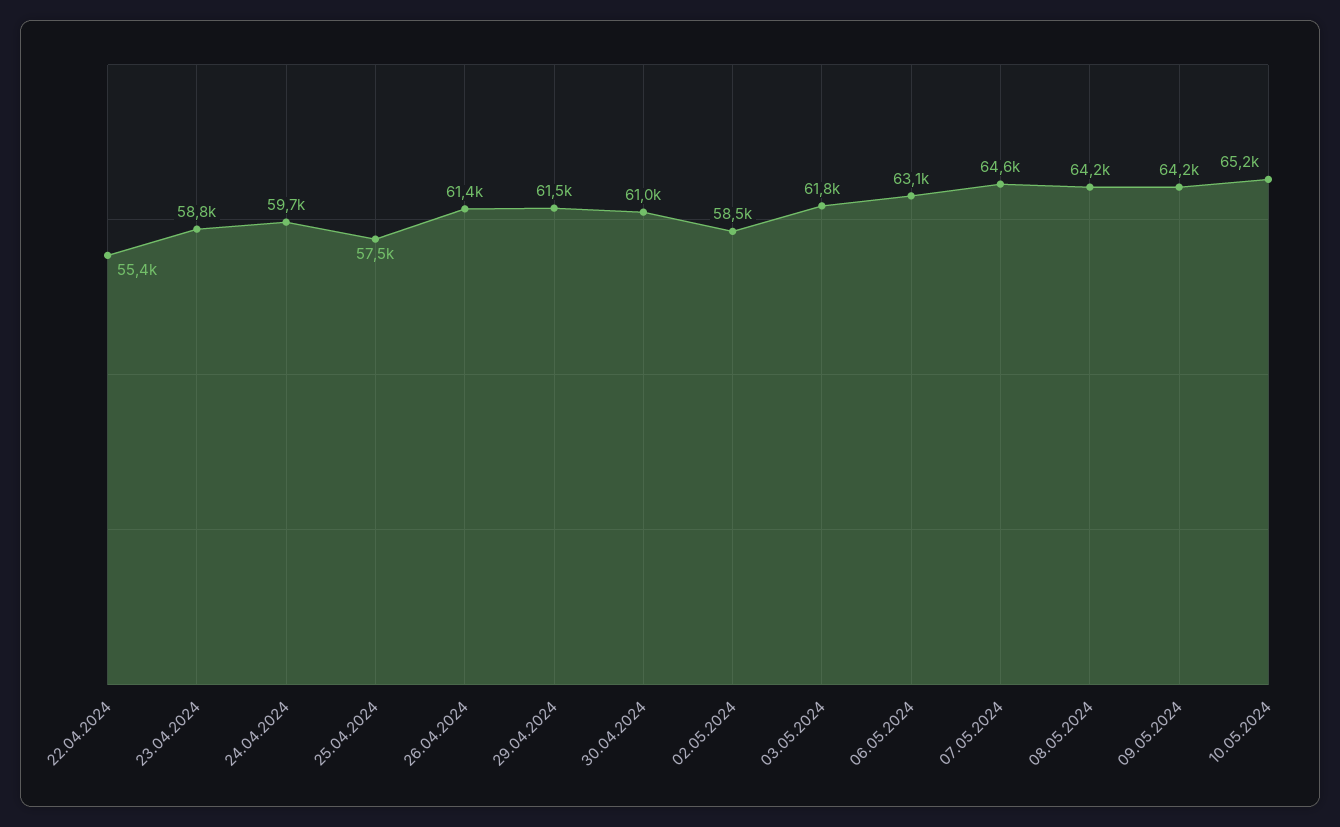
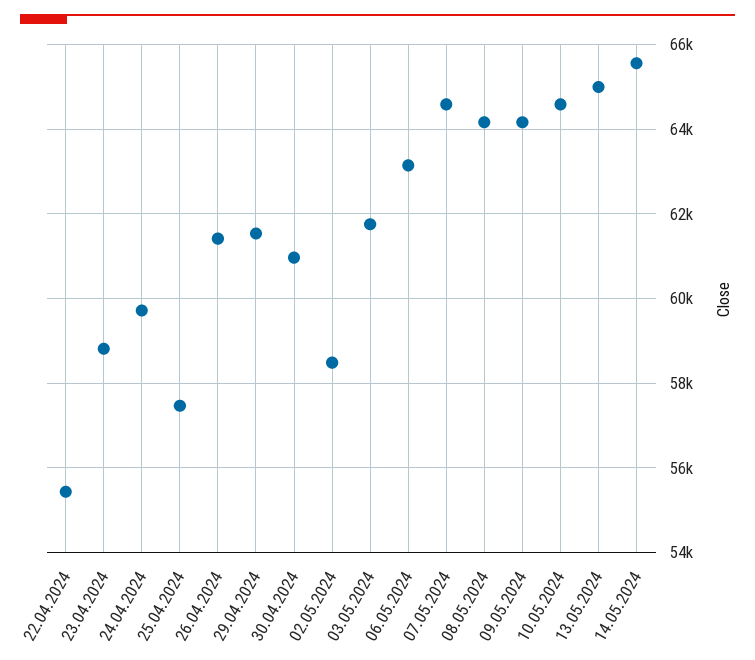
10.05.2024: 65200 -> 64600
13.05.2024: none -> 65000
14.05.2024: none -> 65600

